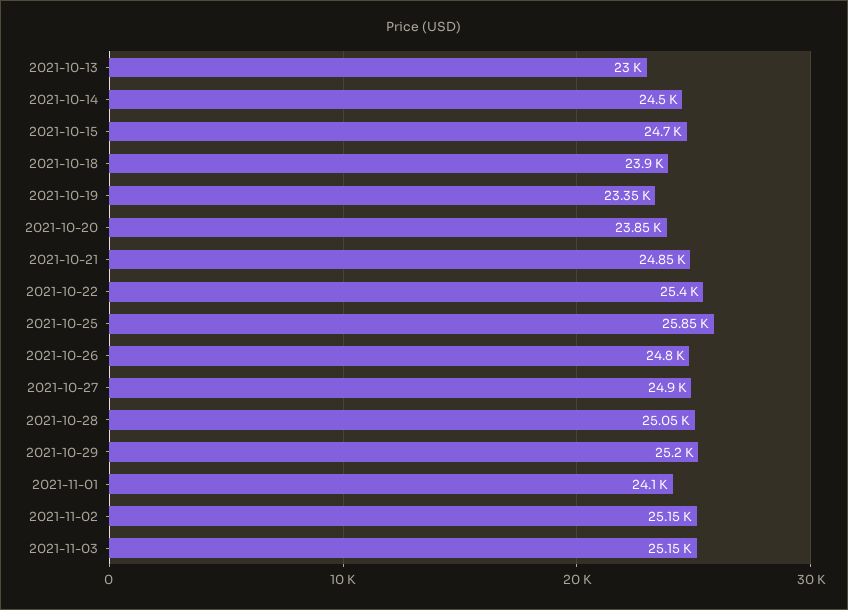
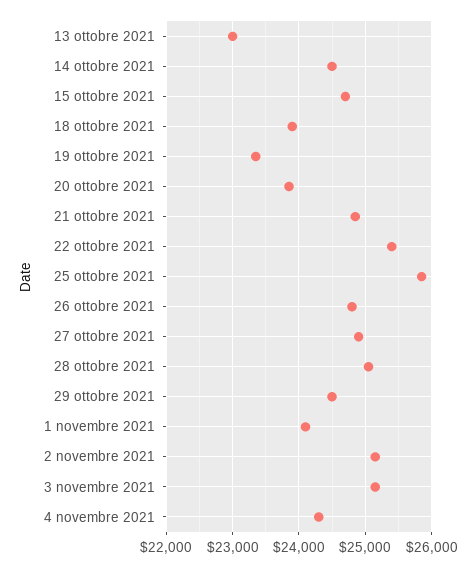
2021-10-29: 25200 -> 24500
4 novembre 2021: none -> 24300

